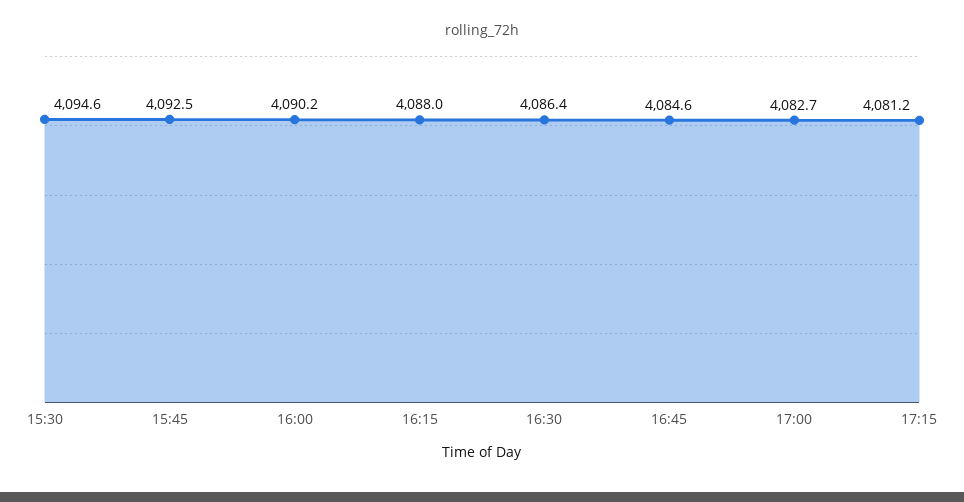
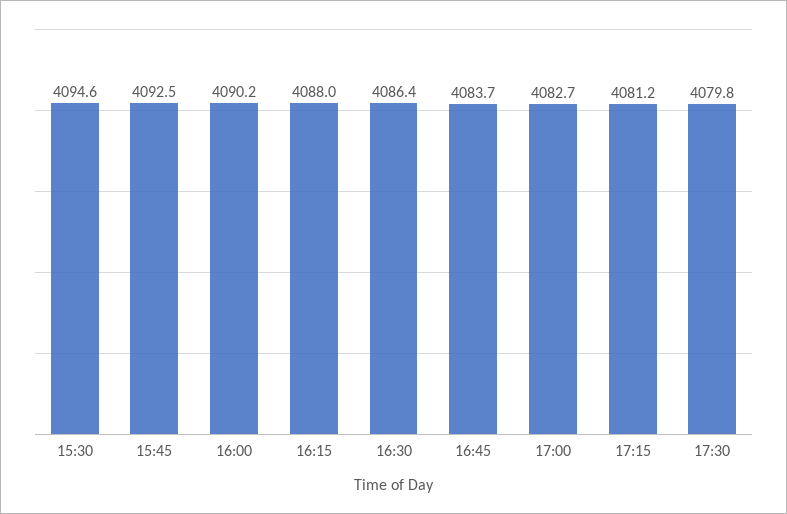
16:45: 4084.6 -> 4083.7
17:30: none -> 4079.8

